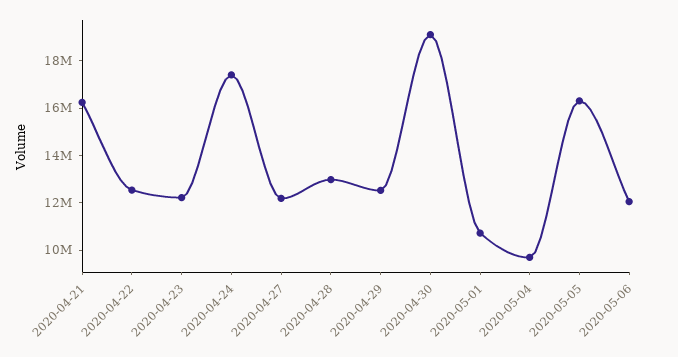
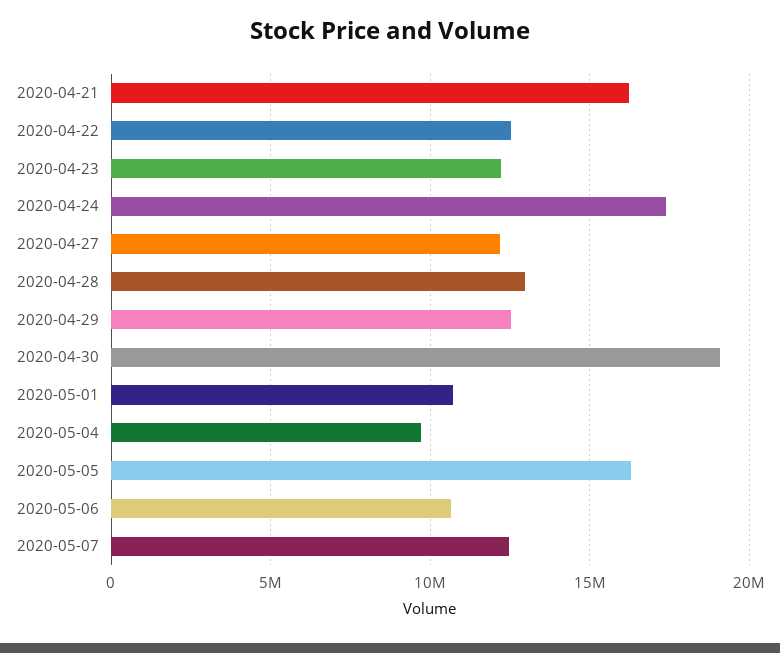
2020-05-06: 12000000 -> 10500000
2020-05-07: none -> 12500000

